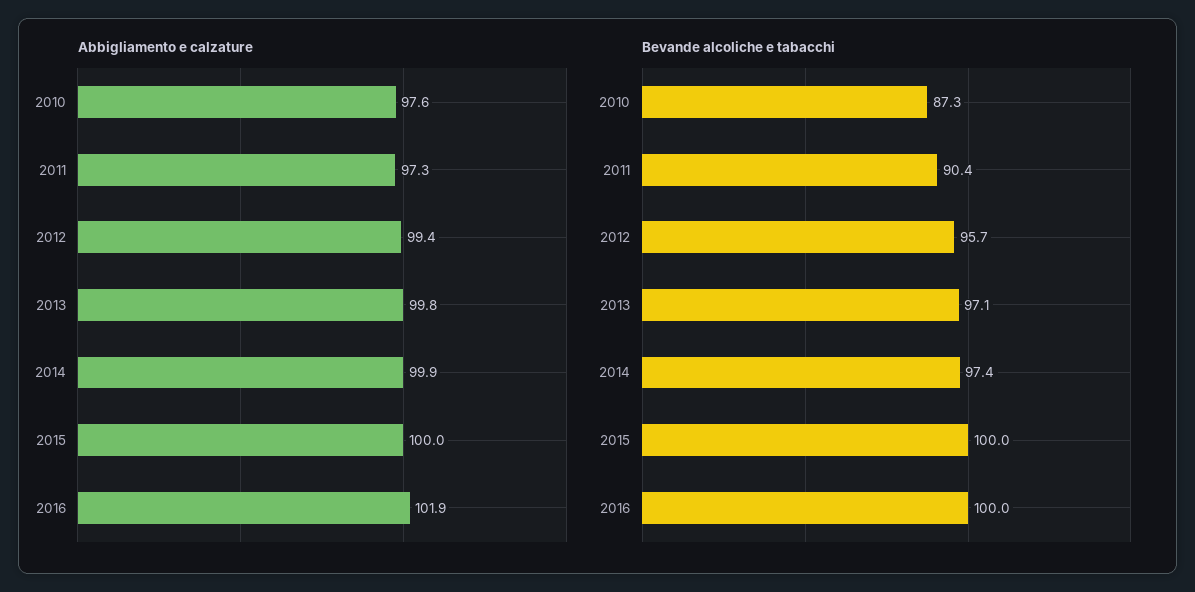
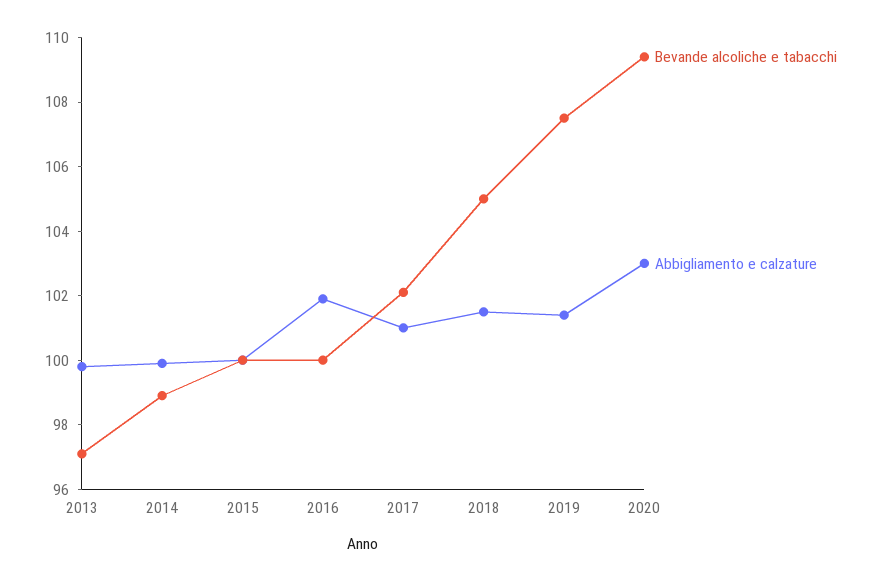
Abbigliamento e calzature, 2010: 97.6 -> none
Abbigliamento e calzature, 2011: 97.3 -> none
Abbigliamento e calzature, 2012: 99.4 -> none
Bevande alcoliche e tabacchi, 2010: 87.3 -> none
Bevande alcoliche e tabacchi, 2011: 90.4 -> none
Bevande alcoliche e tabacchi, 2012: 95.7 -> none
Bevande alcoliche e tabacchi, 2014: 97.4 -> 99
Bevande alcoliche e tabacchi, 2017: none -> 102
Abbigliamento e calzature, 2017: none -> 101
Bevande alcoliche e tabacchi, 2018: none -> 105
Abbigliamento e calzature, 2018: none -> 101.5
Bevande alcoliche e tabacchi, 2019: none -> 107.5
Abbigliamento e calzature, 2019: none -> 101.5
Bevande alcoliche e tabacchi, 2020: none -> 109.5
Abbigliamento e calzature, 2020: none -> 103

